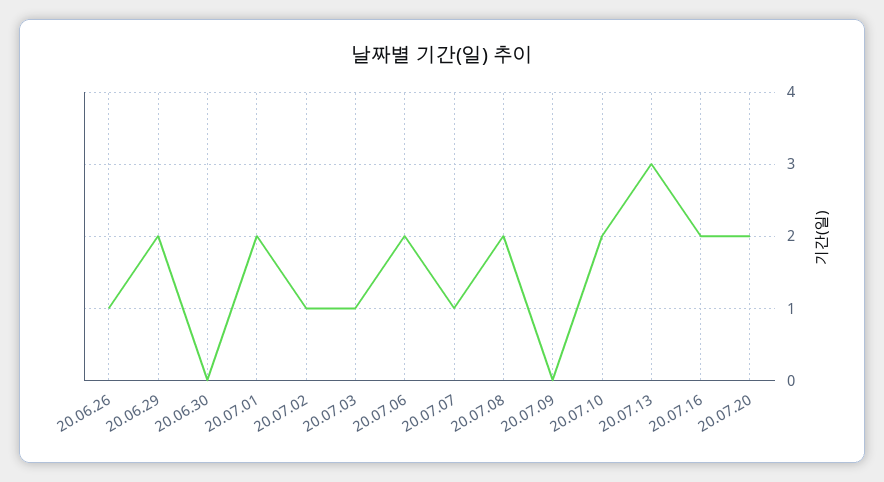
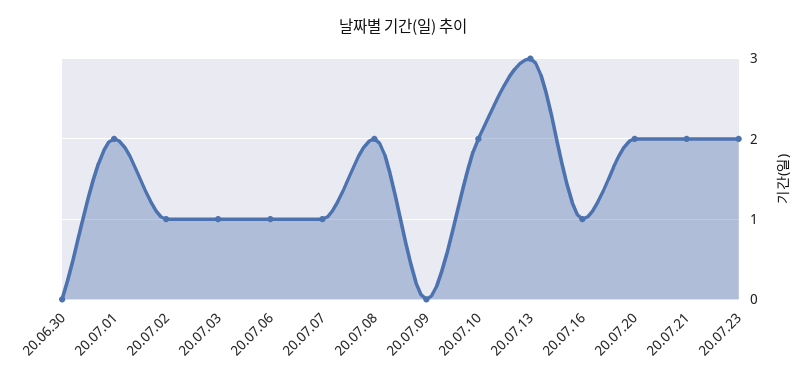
20.06.26: 1 -> none
20.06.29: 2 -> none
20.07.06: 2 -> 1
20.07.16: 2 -> 1
20.07.21: none -> 2
20.07.23: none -> 2

